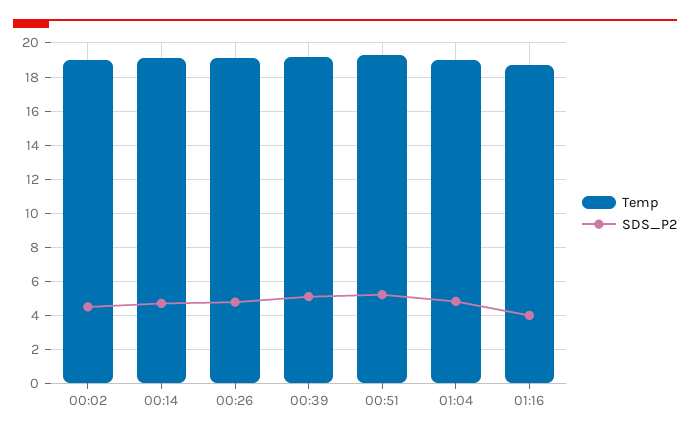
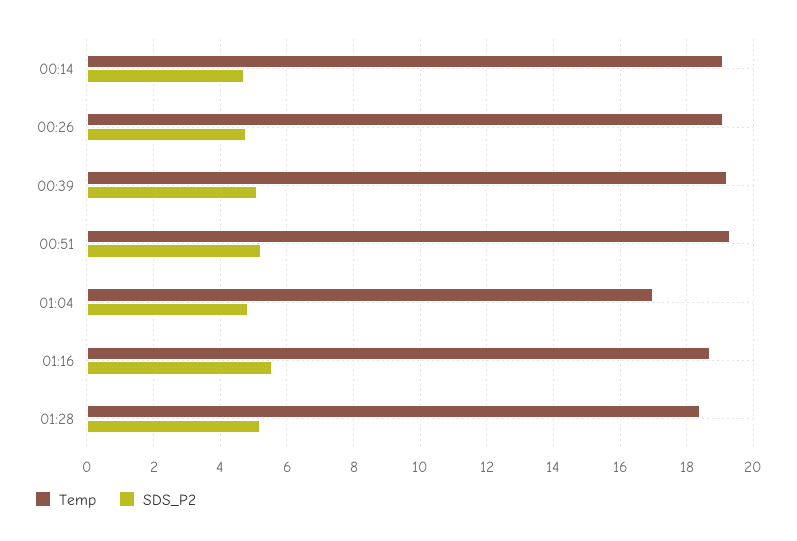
Temp, 00:02: 19 -> none
SDS_P2, 00:02: 4.5 -> none
Temp, 01:04: 19 -> 17
SDS_P2, 01:16: 4 -> 5.6
Temp, 01:28: none -> 18.4
SDS_P2, 01:28: none -> 5.2

